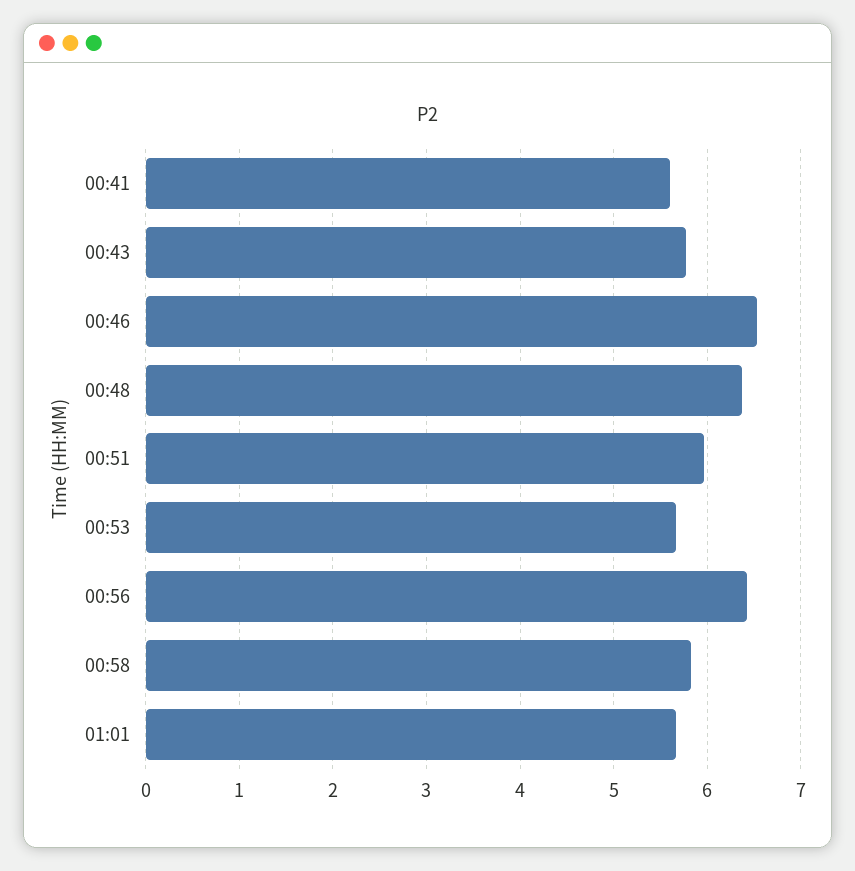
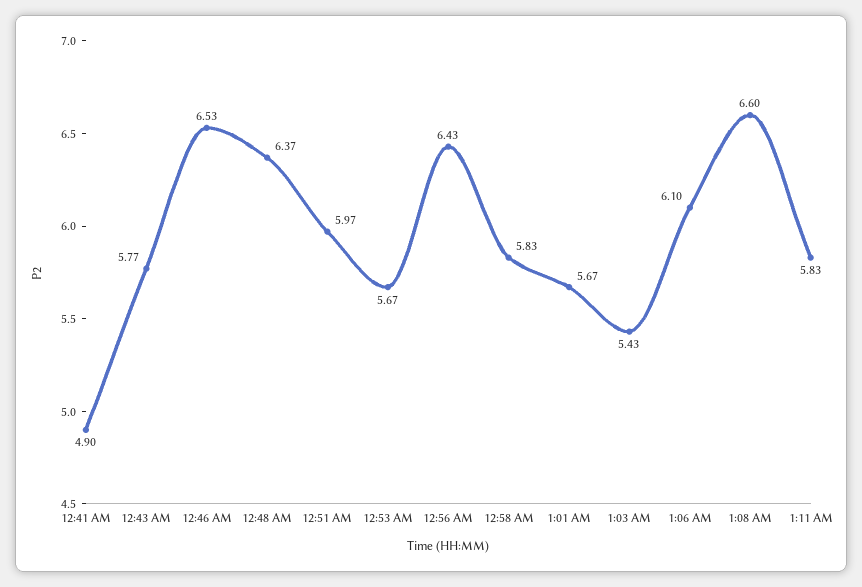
00:41: 5.6 -> 4.9
1:03 AM: none -> 5.43
1:06 AM: none -> 6.1
1:08 AM: none -> 6.6
1:11 AM: none -> 5.83

